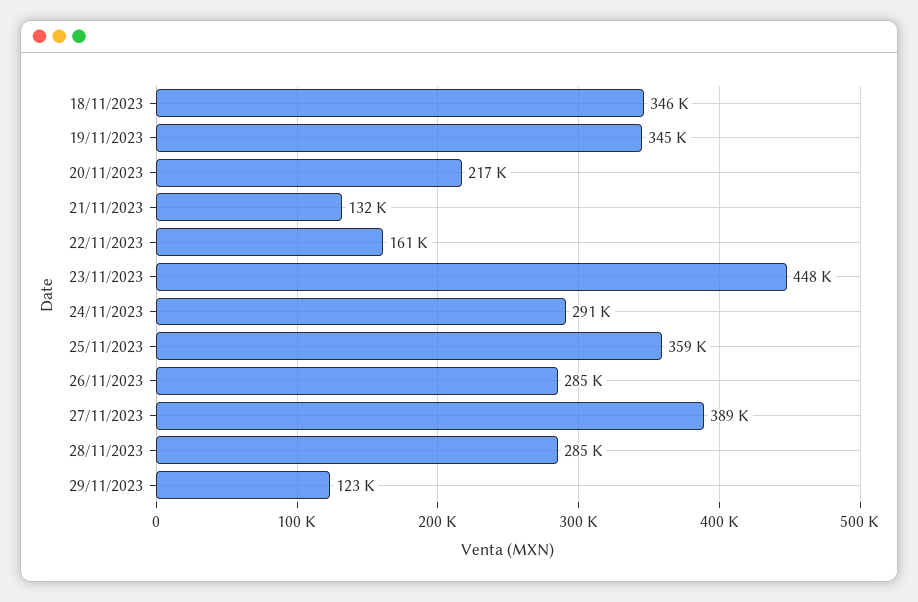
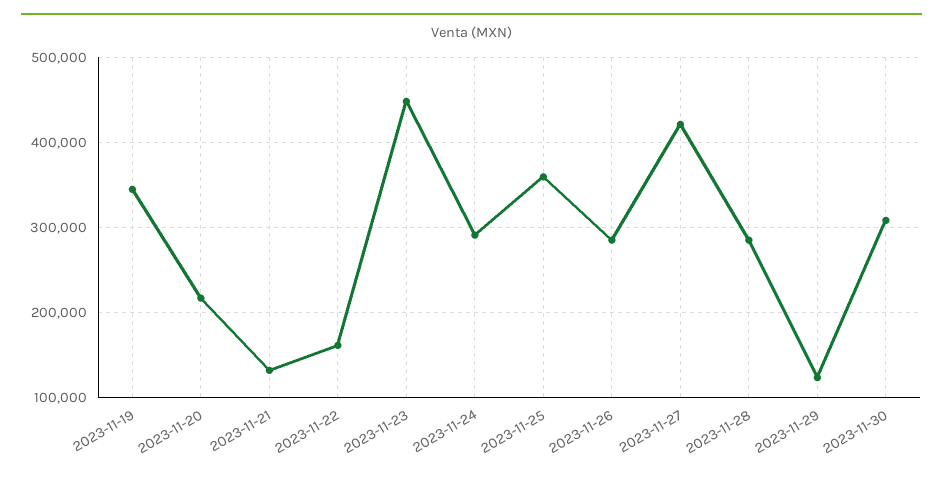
18/11/2023: 346000 -> none
27/11/2023: 389000 -> 420000
2023-11-30: none -> 310000

